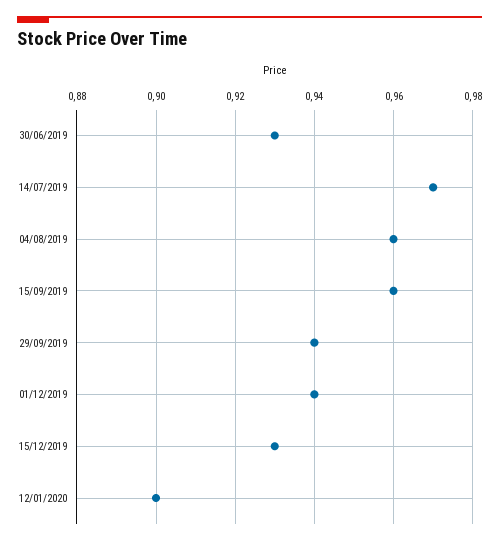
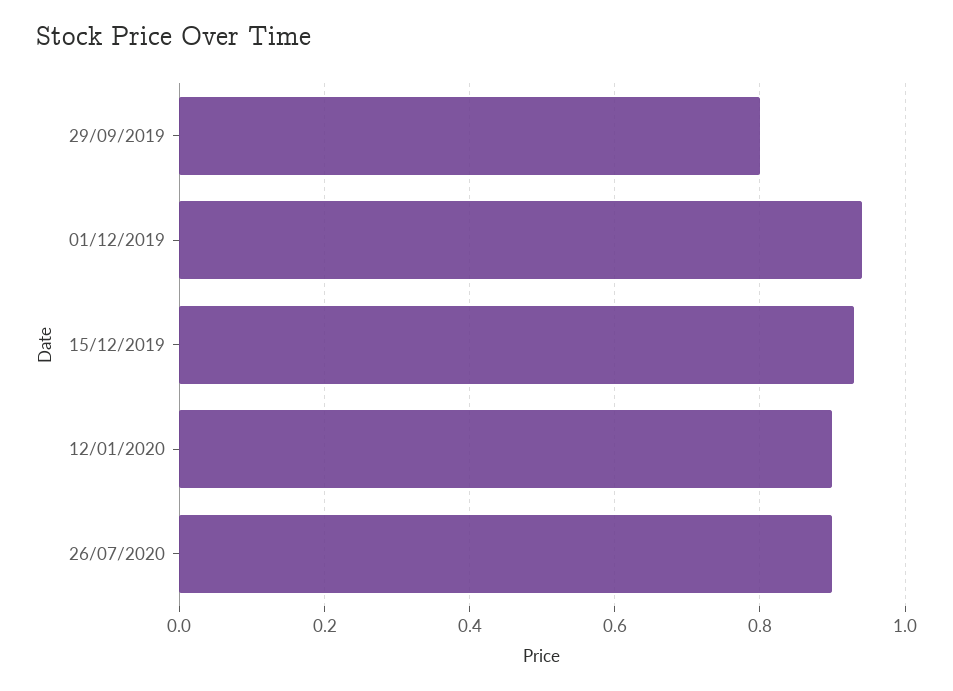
30/06/2019: 0.93 -> none
14/07/2019: 0.97 -> none
04/08/2019: 0.96 -> none
15/09/2019: 0.96 -> none
29/09/2019: 0.94 -> 0.8
26/07/2020: none -> 0.9

